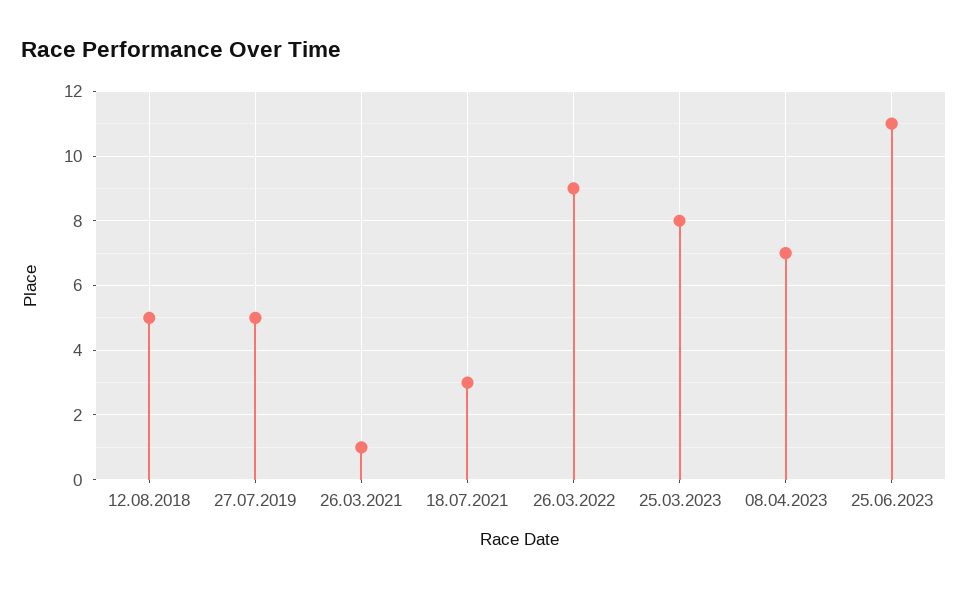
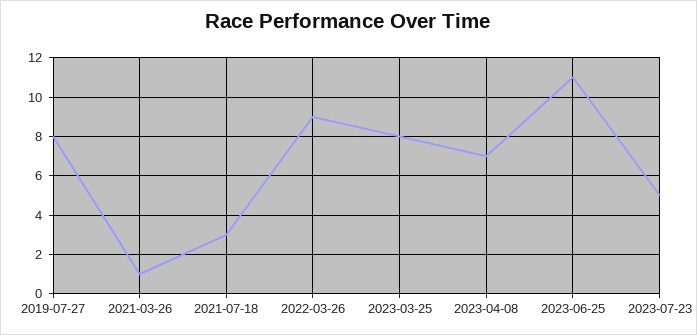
12.08.2018: 5 -> none
27.07.2019: 5 -> 8
2023-07-23: none -> 5

